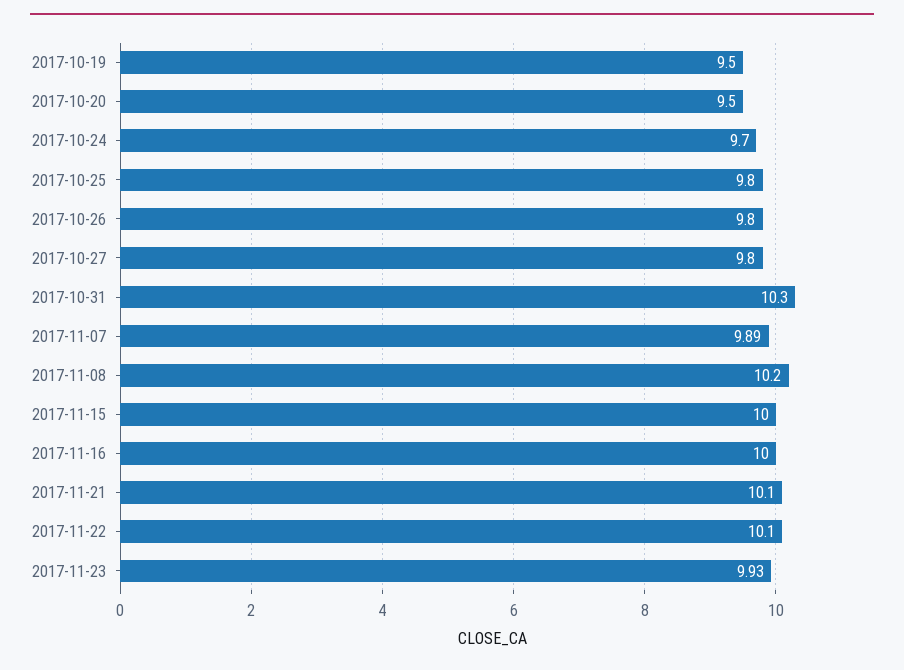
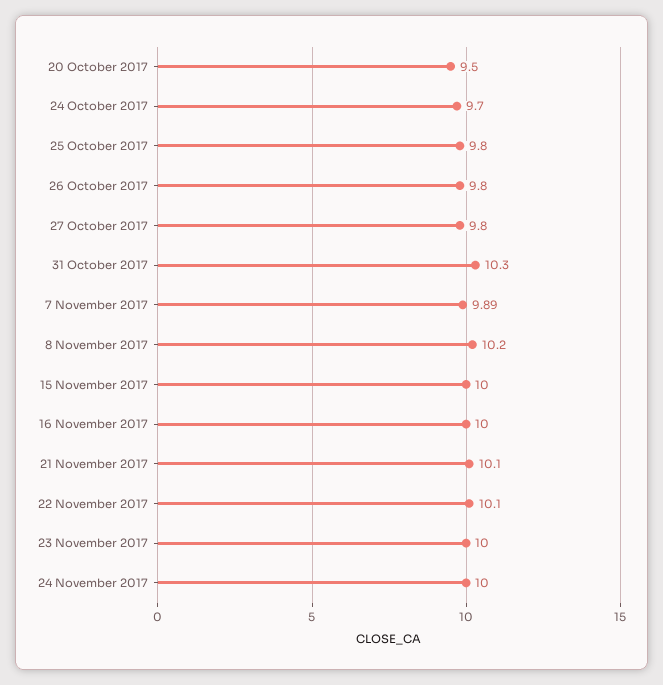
2017-10-19: 9.5 -> none
2017-11-23: 9.93 -> 10
24 November 2017: none -> 10

